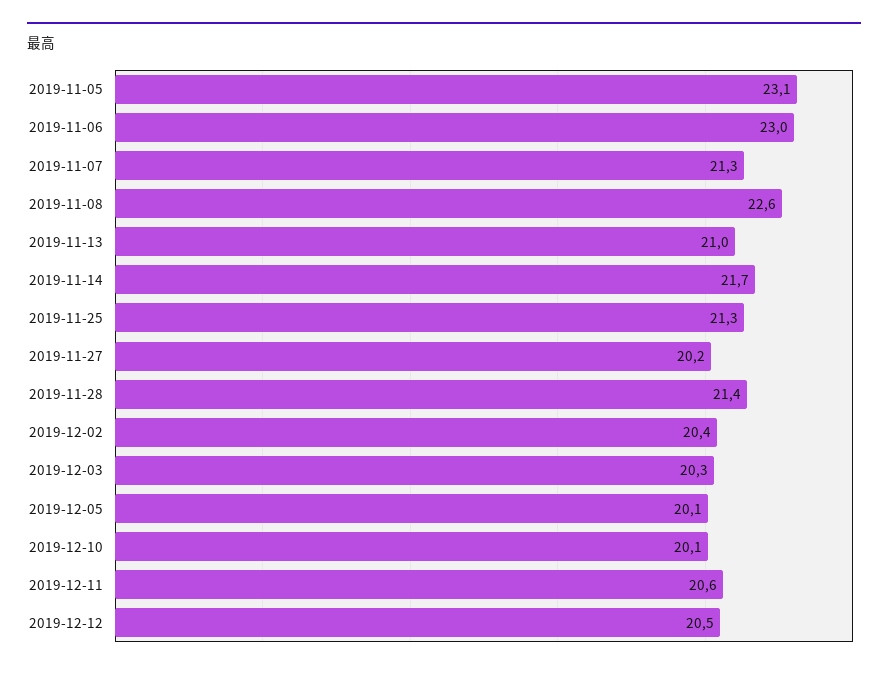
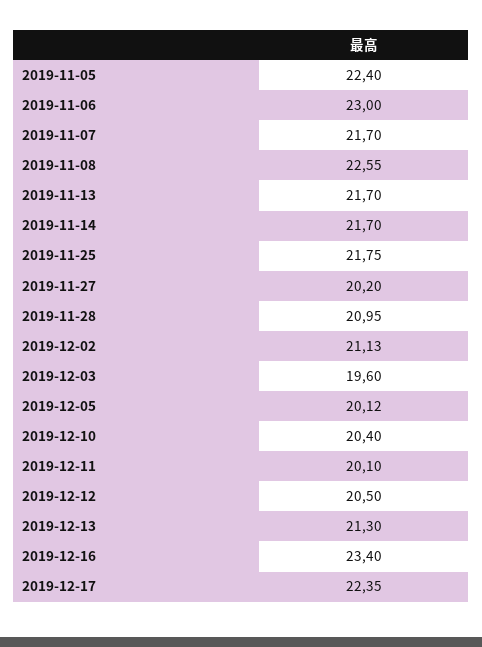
2019-11-05: 23.1 -> 22.4
2019-11-07: 21.3 -> 21.7
2019-11-13: 21 -> 21.7
2019-11-25: 21.3 -> 21.75
2019-11-28: 21.4 -> 20.95
2019-12-02: 20.4 -> 21.13
2019-12-03: 20.3 -> 19.6
2019-12-10: 20.1 -> 20.4
2019-12-11: 20.6 -> 20.1
2019-12-13: none -> 21.3
2019-12-16: none -> 23.4
2019-12-17: none -> 22.35

